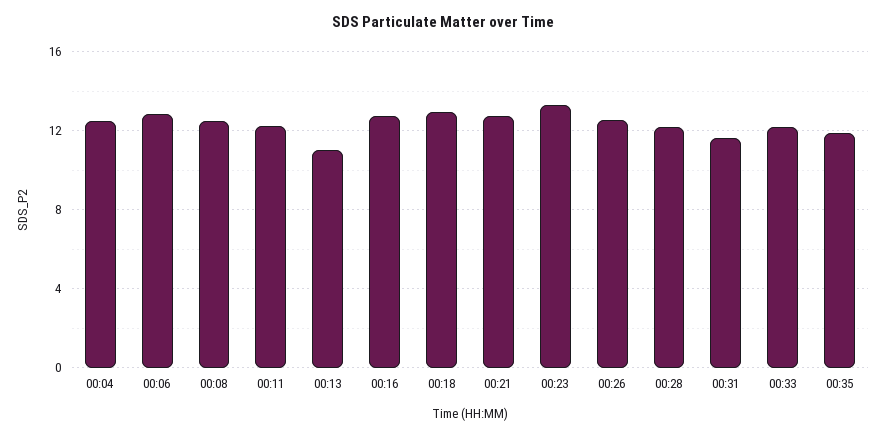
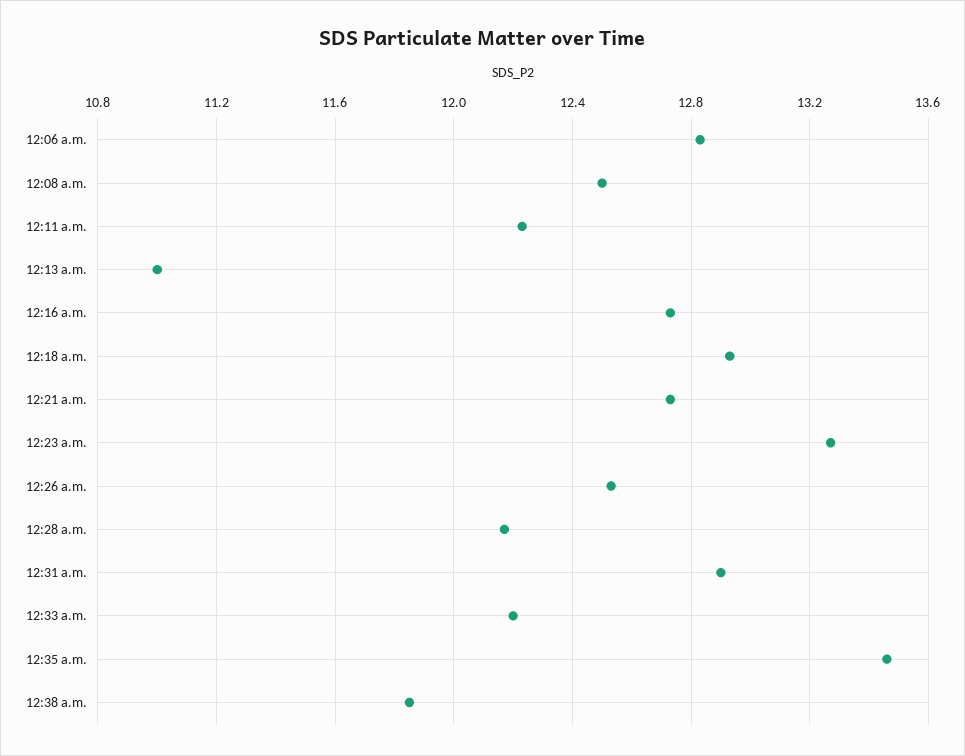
00:04: 12.5 -> none
00:31: 11.5 -> 12.9
00:35: 12 -> 13.45
12:38 a.m.: none -> 11.85

